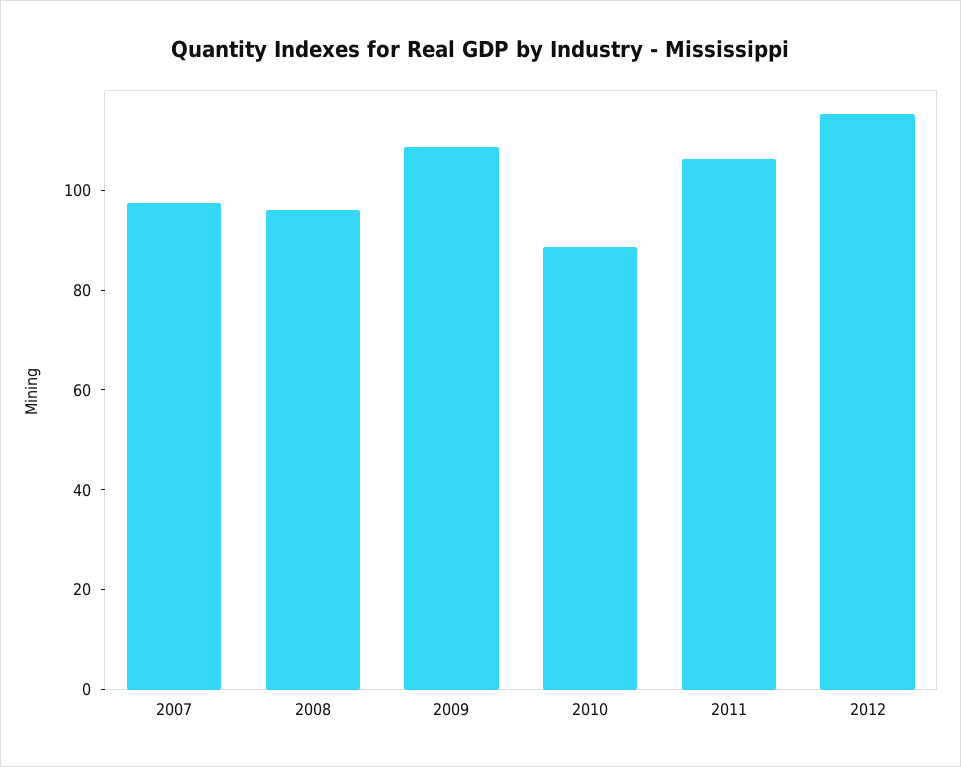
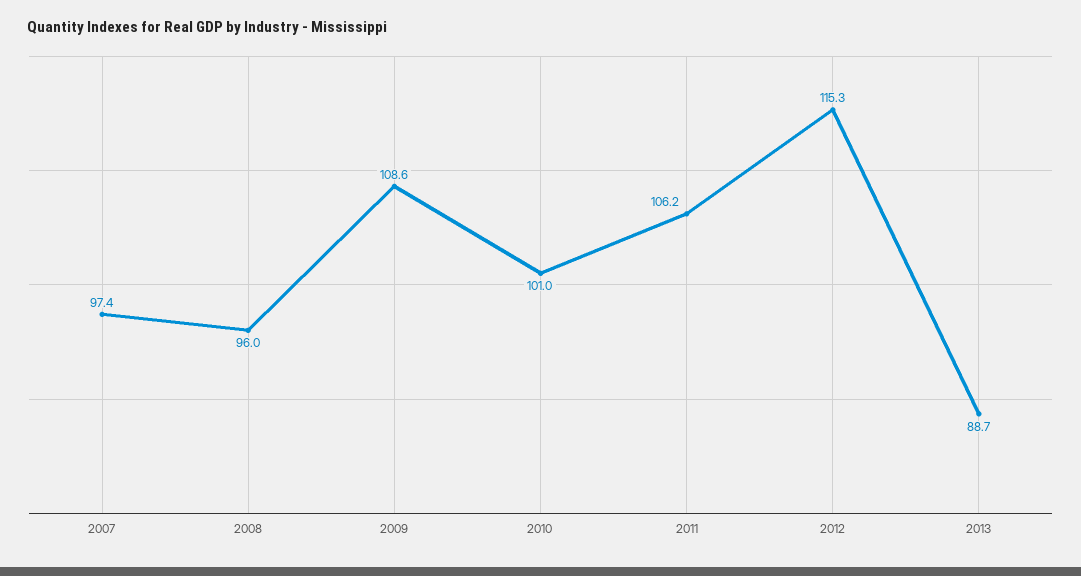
2010: 90 -> 101
2013: none -> 88.7

